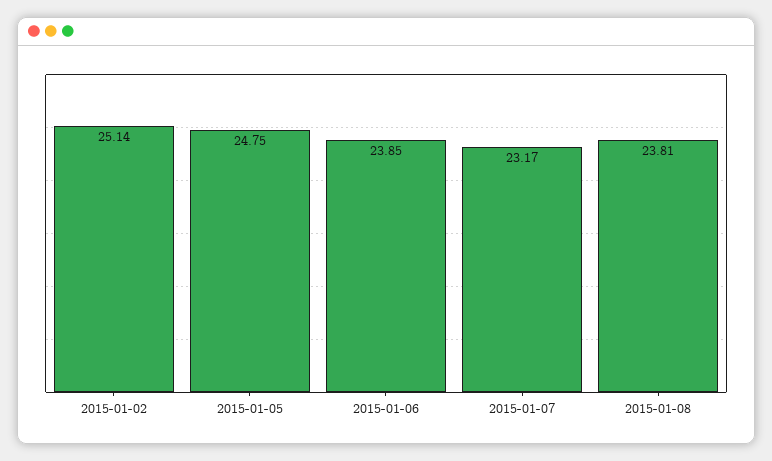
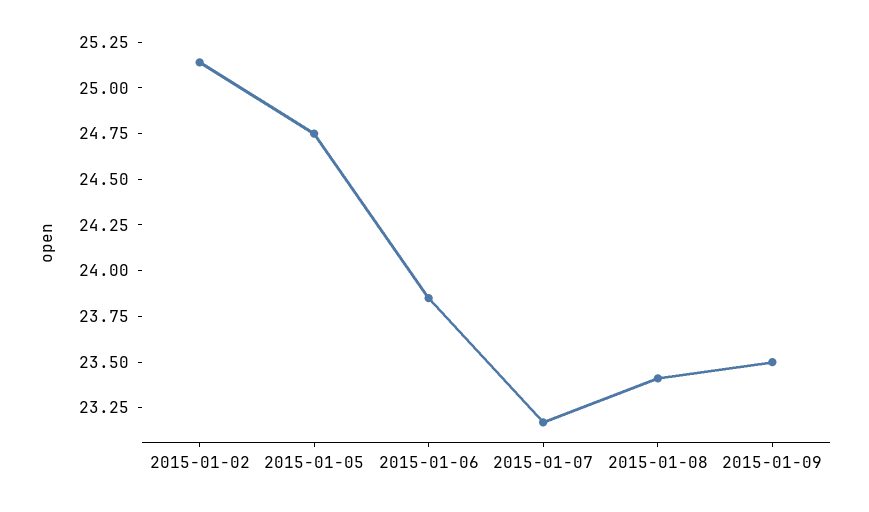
2015-01-08: 23.81 -> 23.4
2015-01-09: none -> 23.5

